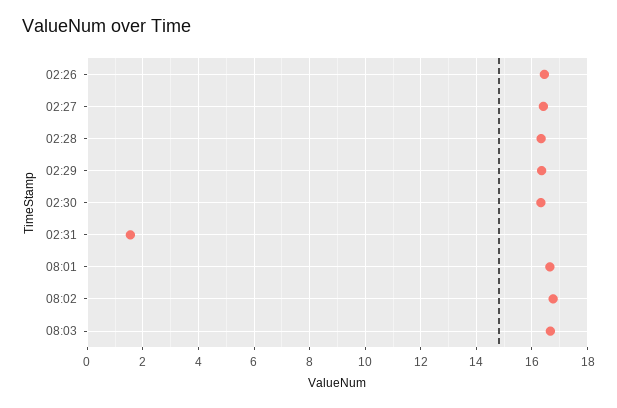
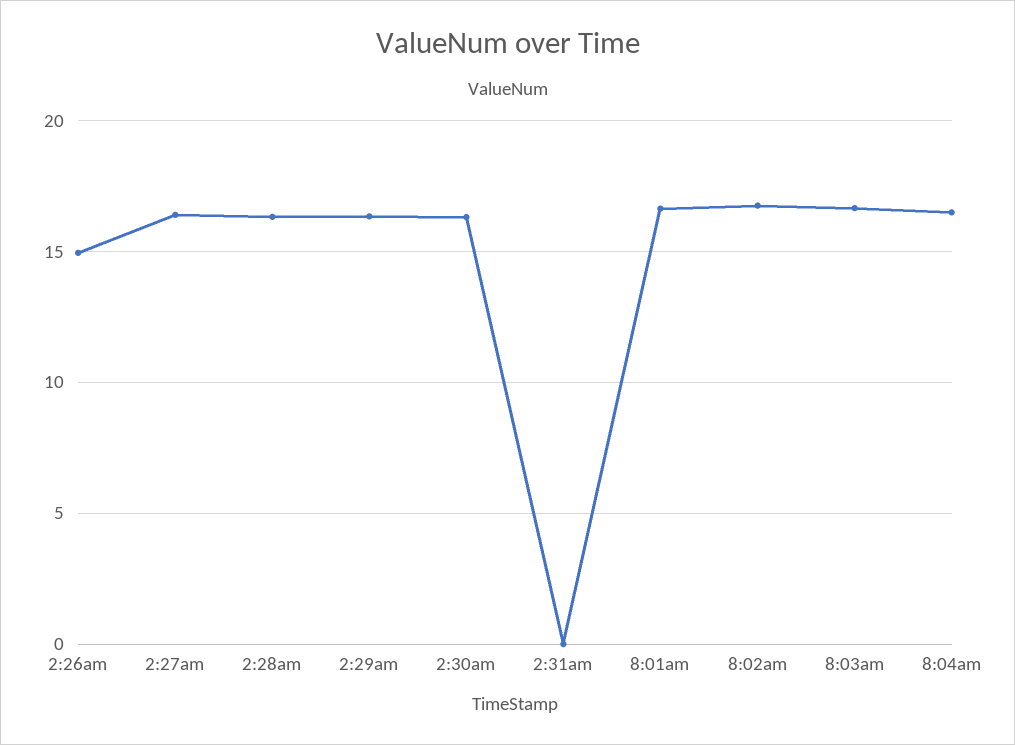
02:26: 16.5 -> 15
02:31: 1.5 -> 0
8:04am: none -> 16.5

